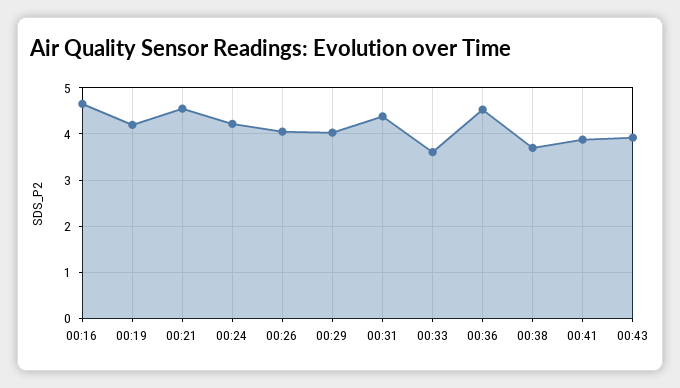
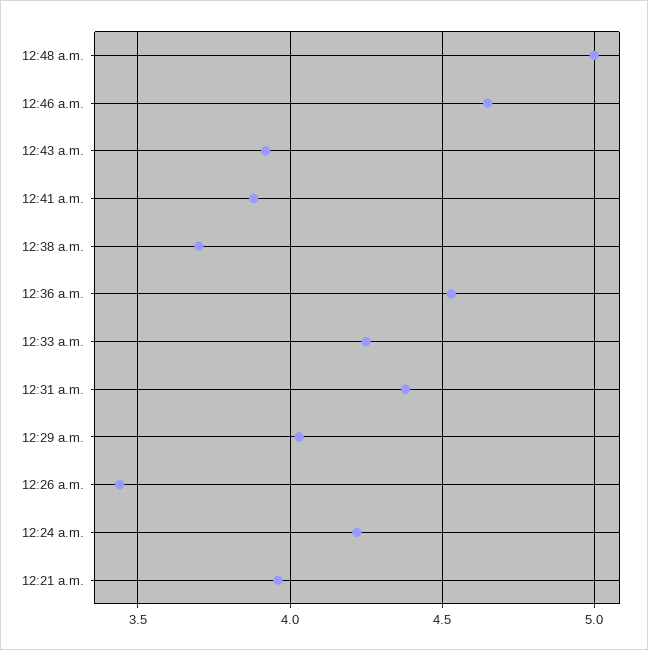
00:16: 4.6 -> none
00:19: 4.2 -> none
00:21: 4.6 -> 3.95
00:26: 4 -> 3.45
00:33: 3.6 -> 4.25
12:48 a.m.: none -> 5
12:46 a.m.: none -> 4.65

